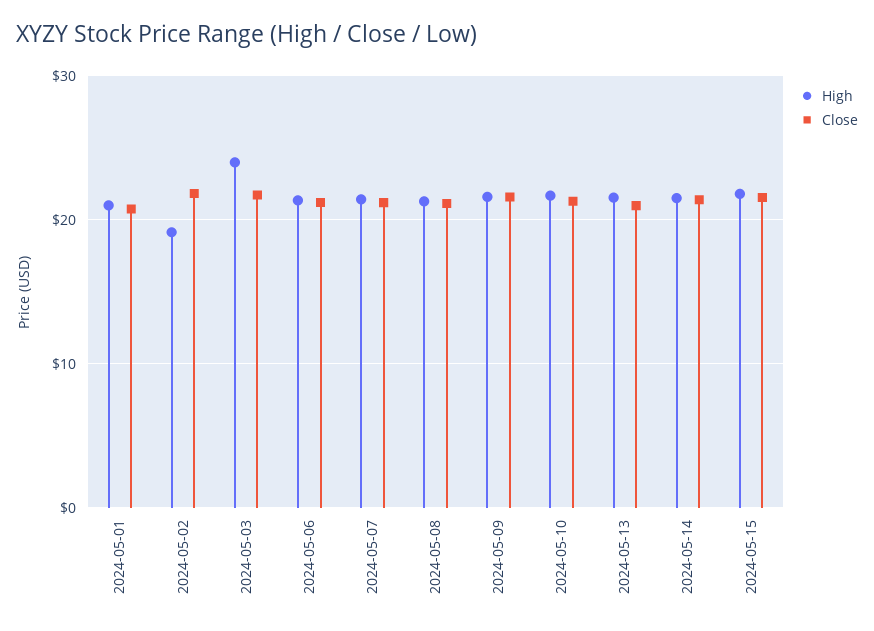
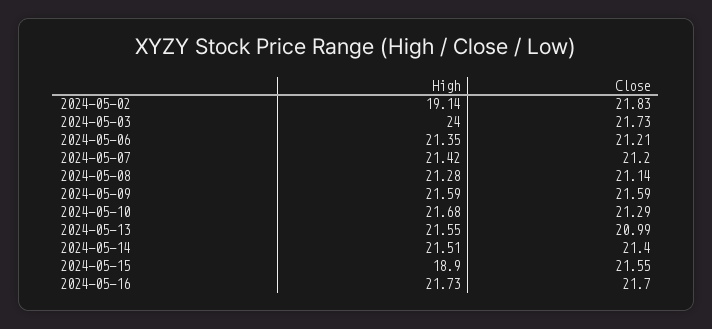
High, 2024-05-01: 21 -> none
Close, 2024-05-01: 21 -> none
High, 2024-05-15: 22 -> 18.9
High, 2024-05-16: none -> 21.73
Close, 2024-05-16: none -> 21.7

